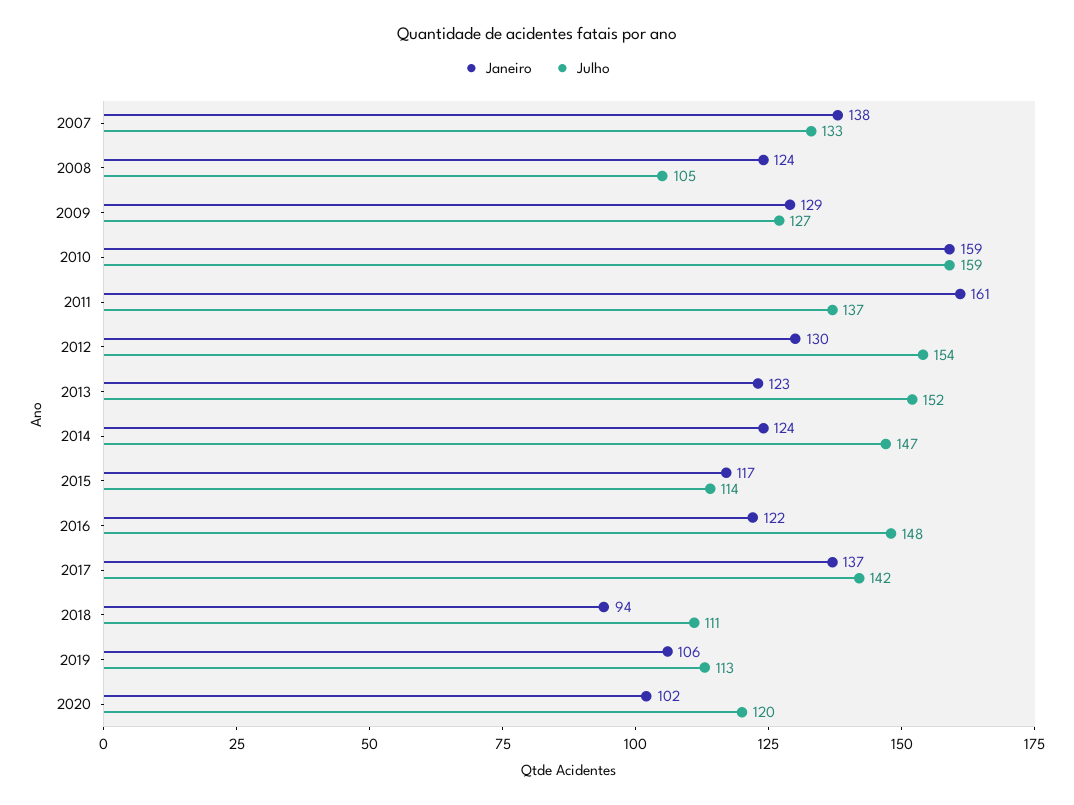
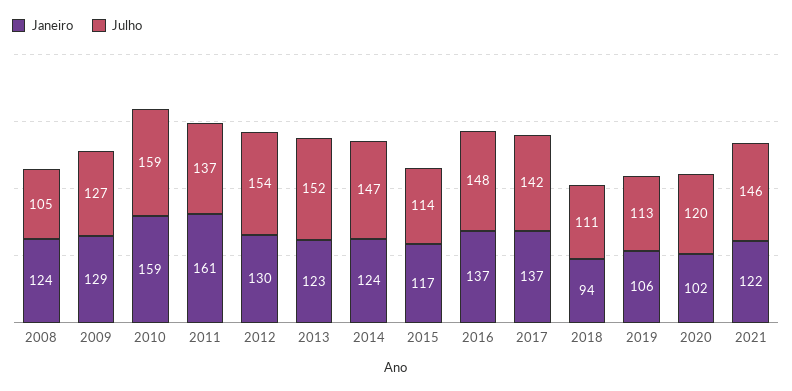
Janeiro, 2007: 138 -> none
Julho, 2007: 133 -> none
Janeiro, 2016: 122 -> 137
Janeiro, 2021: none -> 122
Julho, 2021: none -> 146

